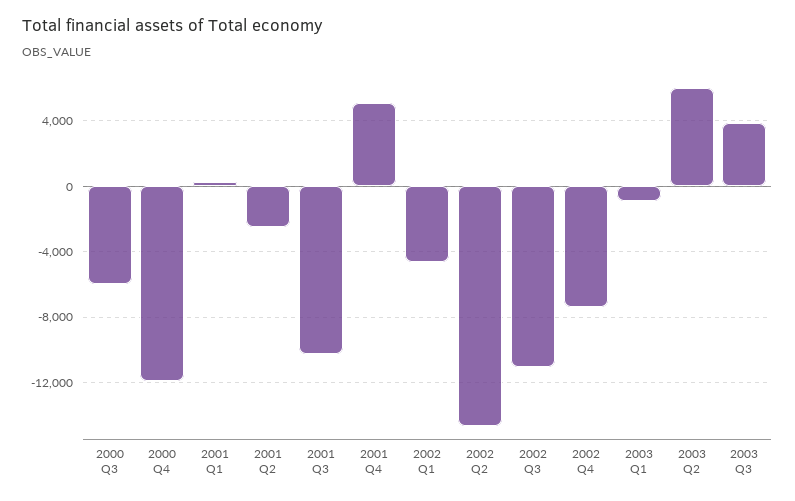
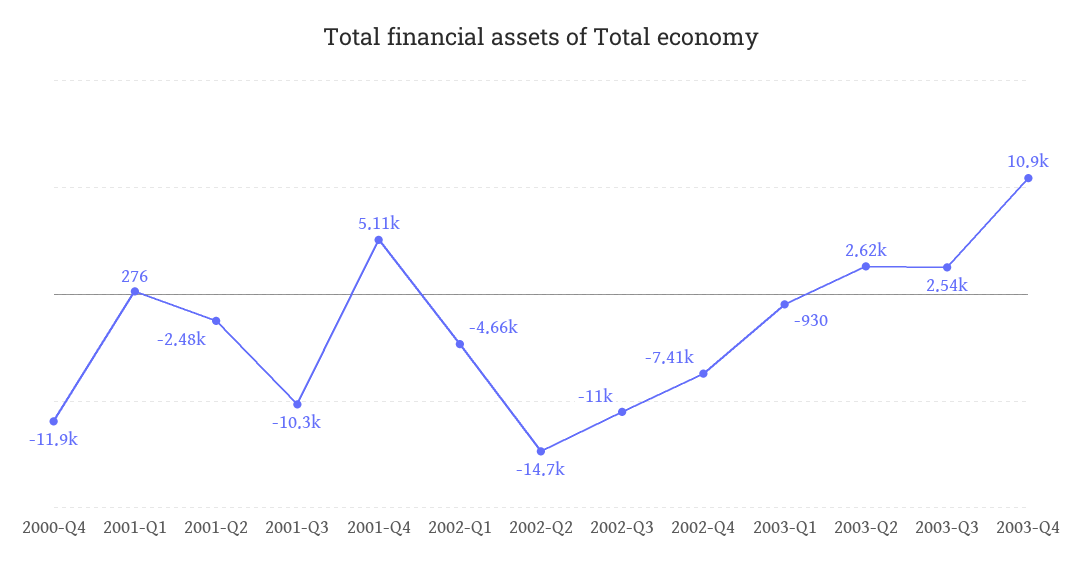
2000 Q3: -6000 -> none
2003 Q2: 6000 -> 2620
2003 Q3: 4000 -> 2540
2003-Q4: none -> 10900

